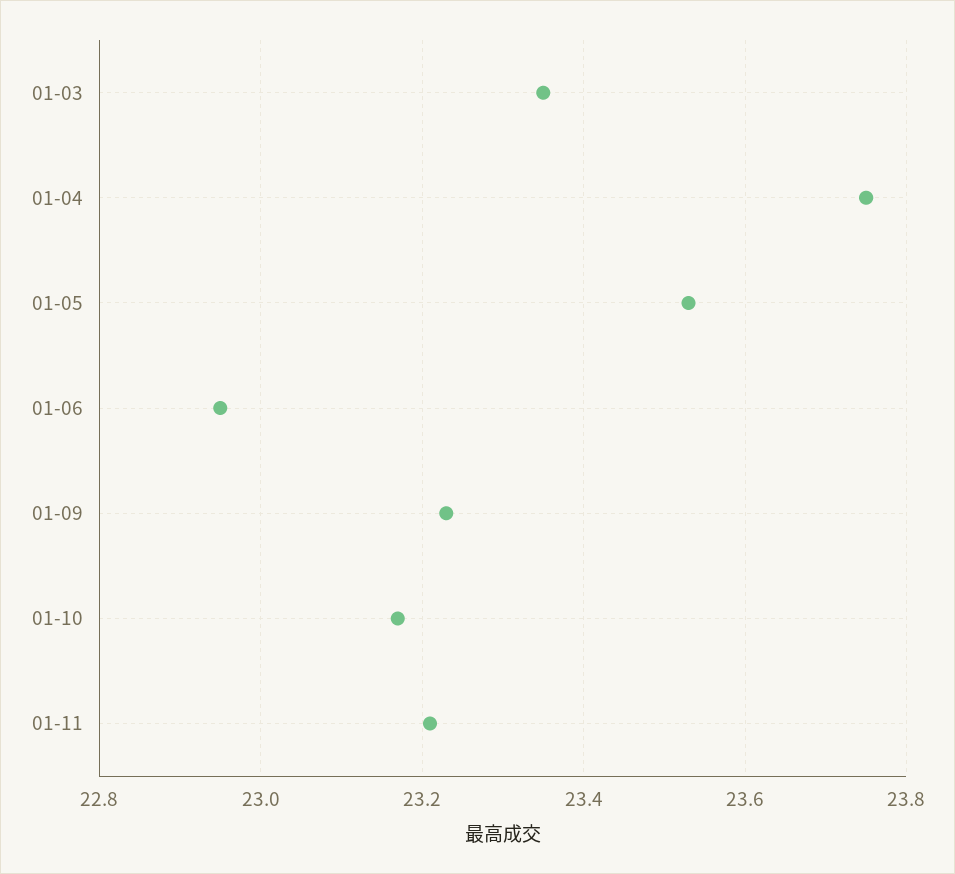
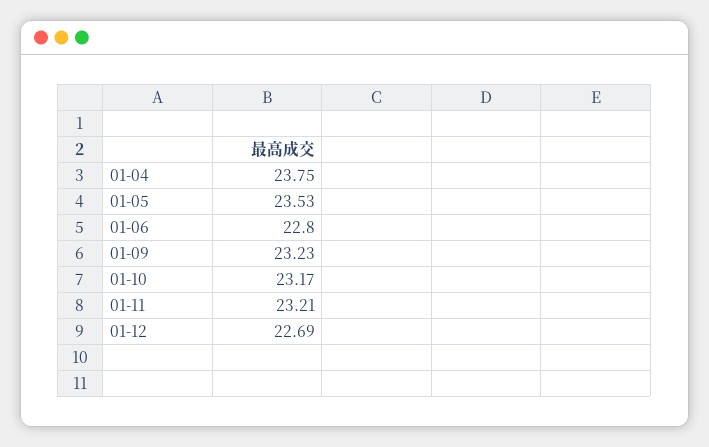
01-03: 23.35 -> none
01-06: 22.95 -> 22.8
01-12: none -> 22.69

